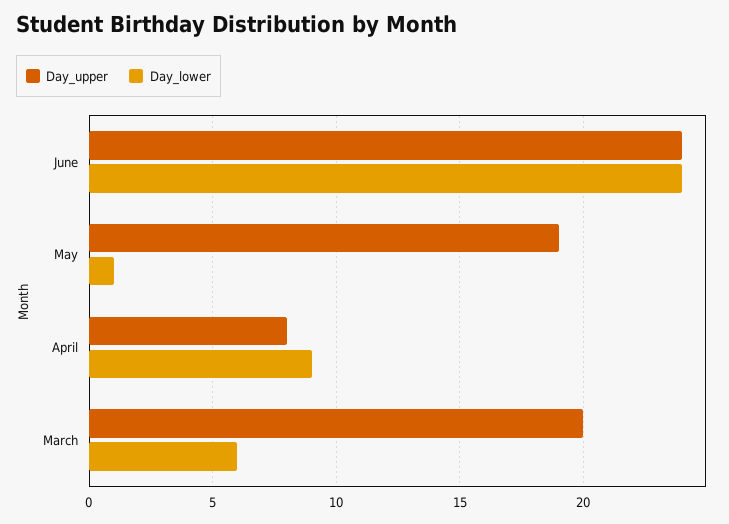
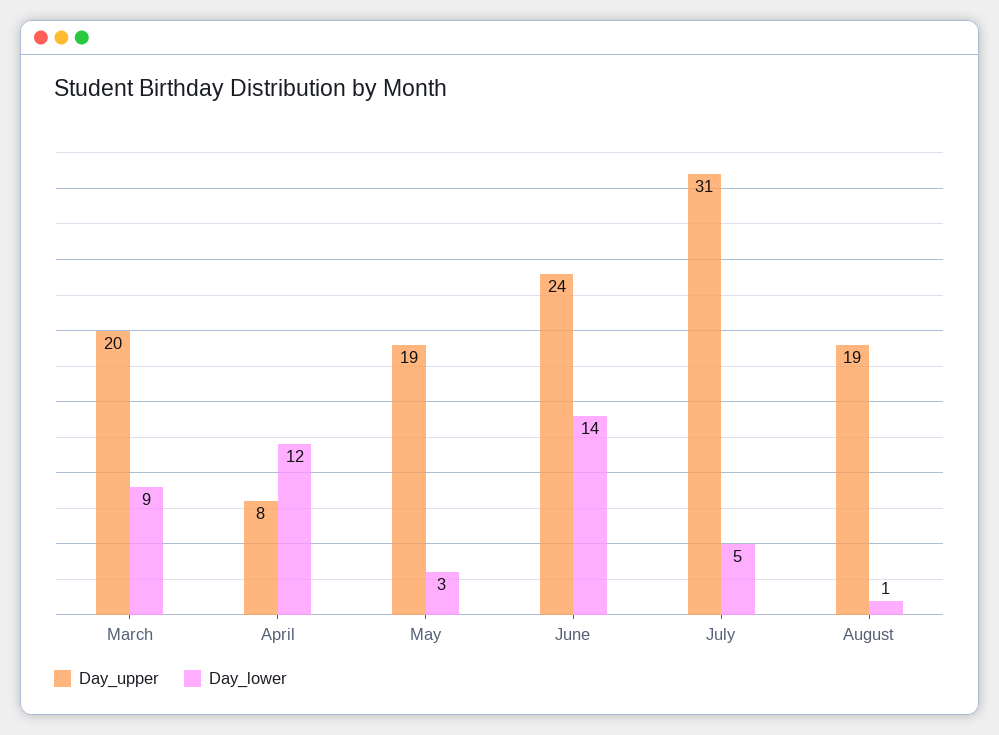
Day_lower, June: 24 -> 14
Day_lower, May: 1 -> 3
Day_lower, April: 9 -> 12
Day_lower, March: 6 -> 9
Day_upper, July: none -> 31
Day_lower, July: none -> 5
Day_upper, August: none -> 19
Day_lower, August: none -> 1

